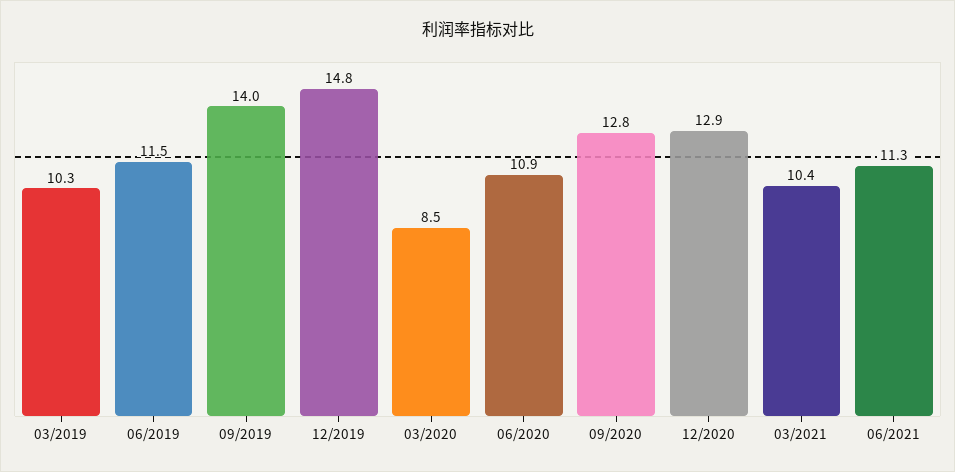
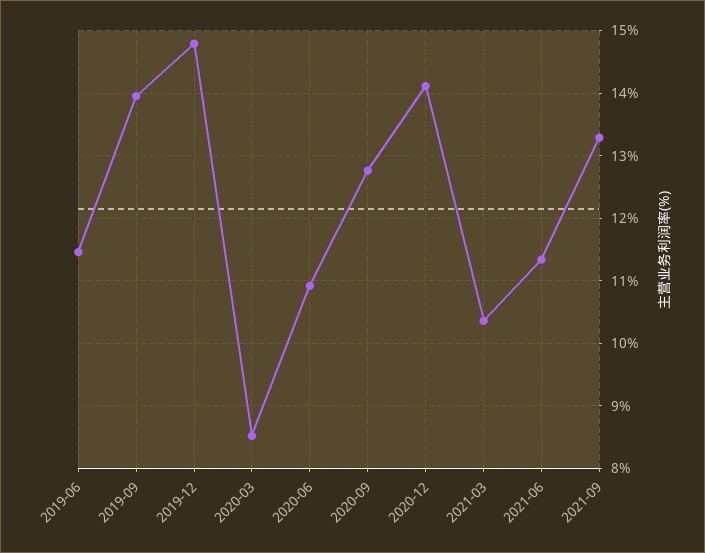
03/2019: 10.3 -> none
12/2020: 12.9 -> 14.1
2021-09: none -> 13.3

